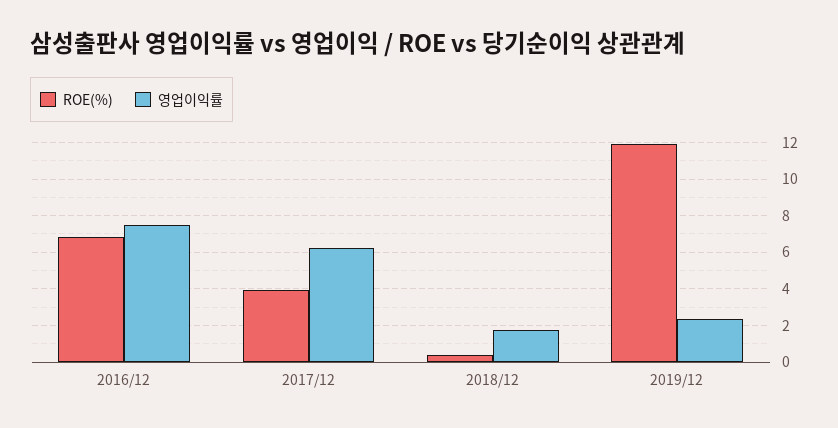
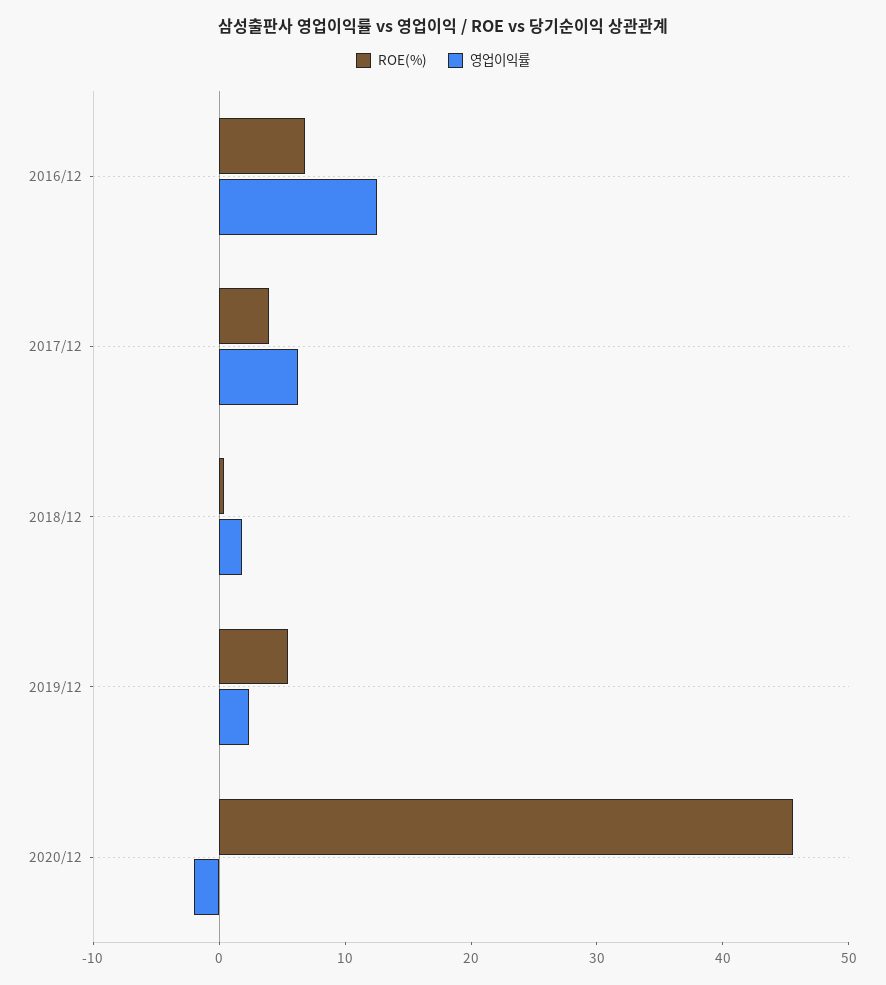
영업이익률, 2016/12: 7.5 -> 12
ROE(%), 2019/12: 12 -> 6
ROE(%), 2020/12: none -> 46
영업이익률, 2020/12: none -> -2

